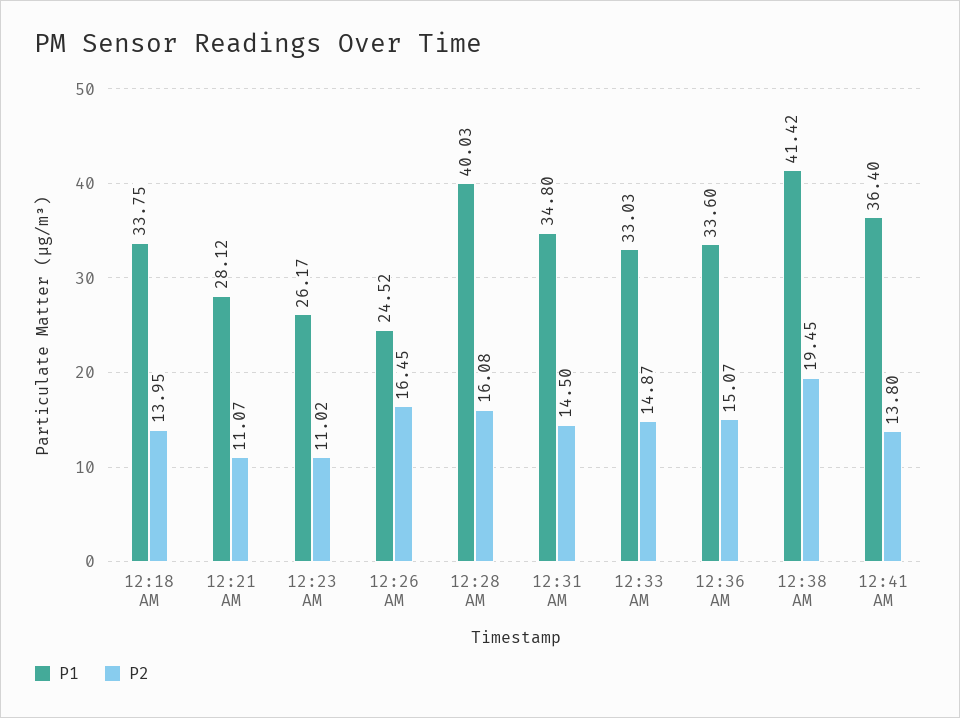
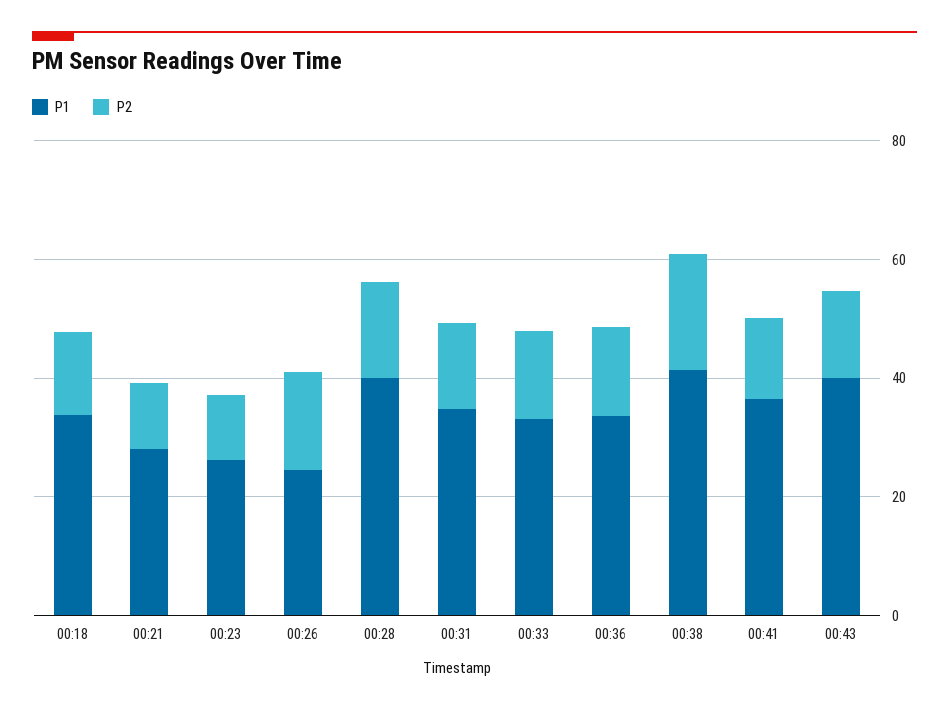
P1, 00:43: none -> 40
P2, 00:43: none -> 15

